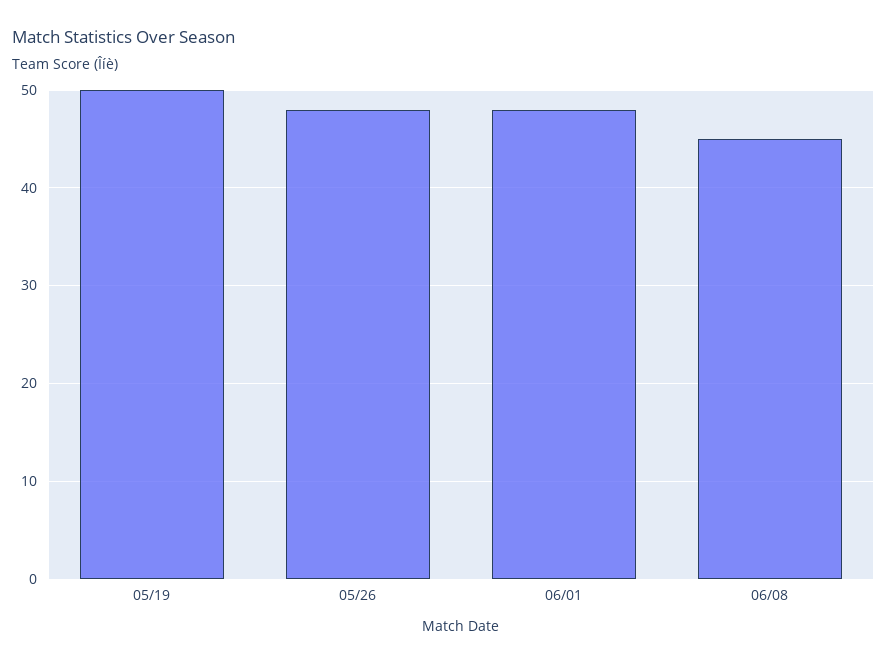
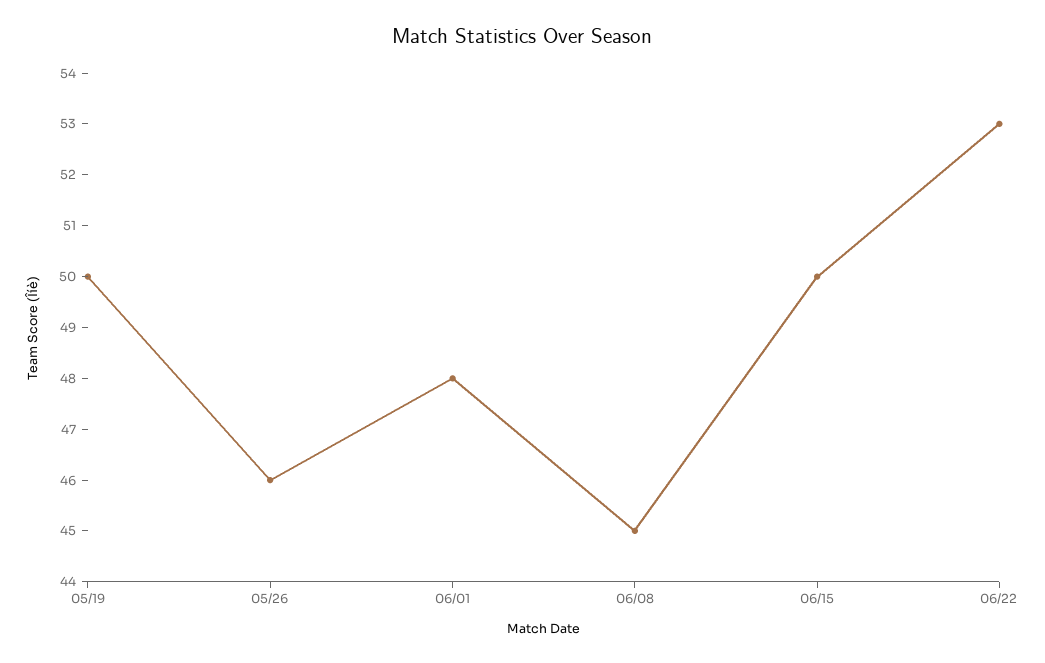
05/26: 48 -> 46
06/15: none -> 50
06/22: none -> 53

